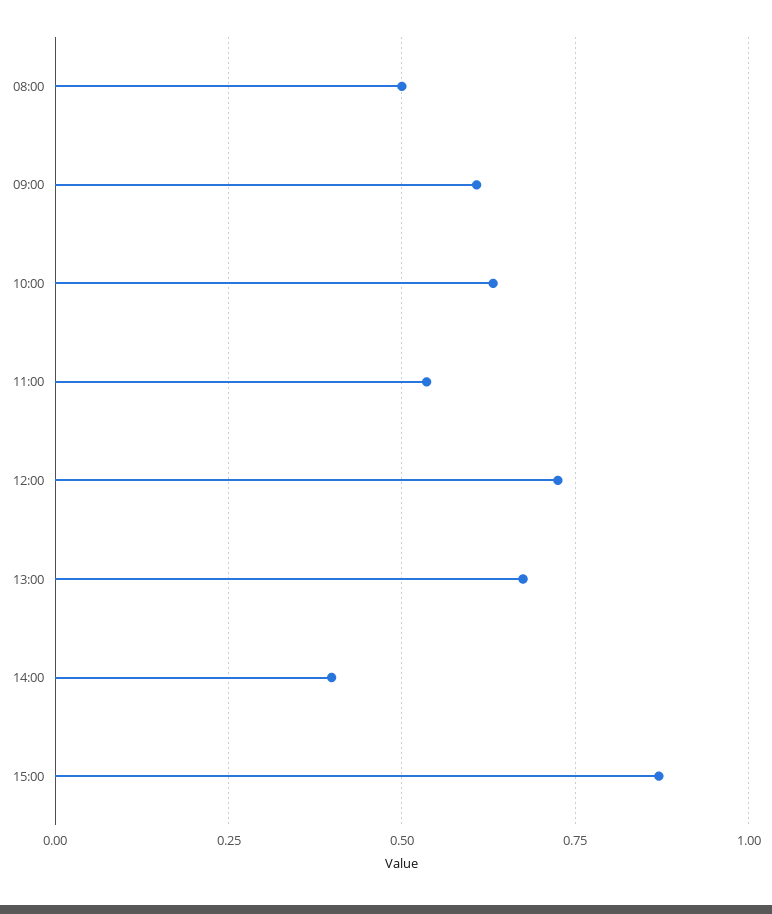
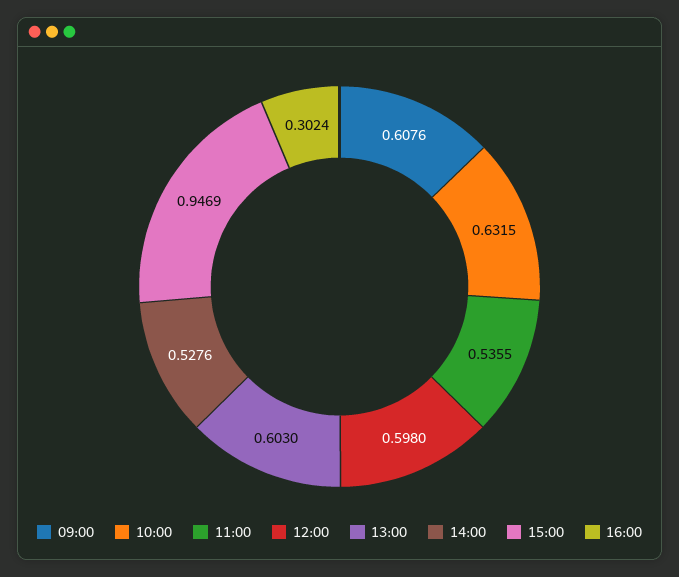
08:00: 0.5 -> none
12:00: 0.725 -> 0.598
13:00: 0.675 -> 0.603
14:00: 0.4 -> 0.5276
15:00: 0.875 -> 0.9469
16:00: none -> 0.3024

